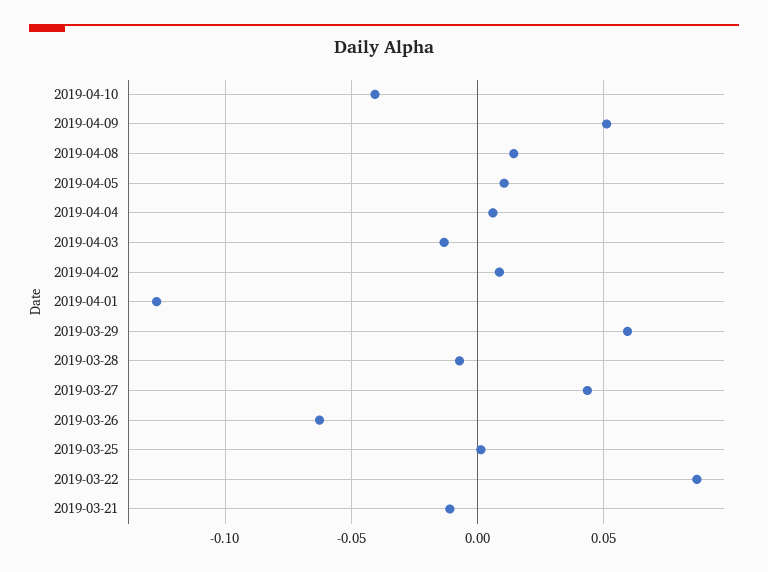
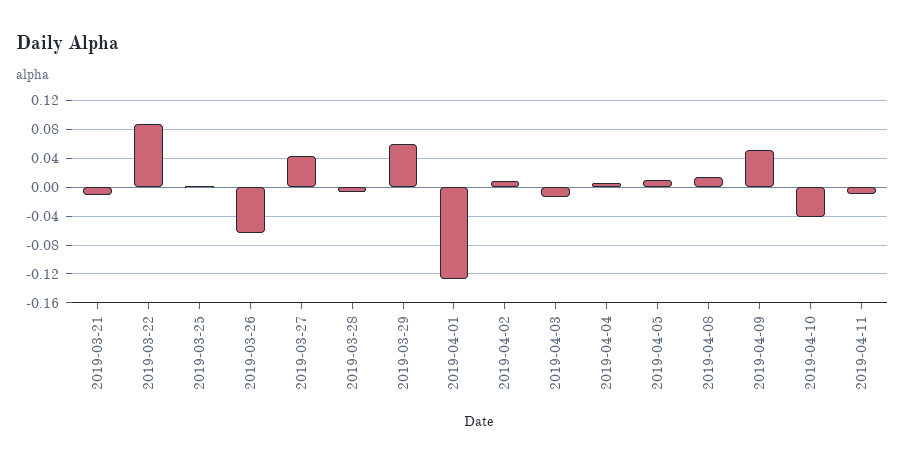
2019-04-11: none -> -0.01

